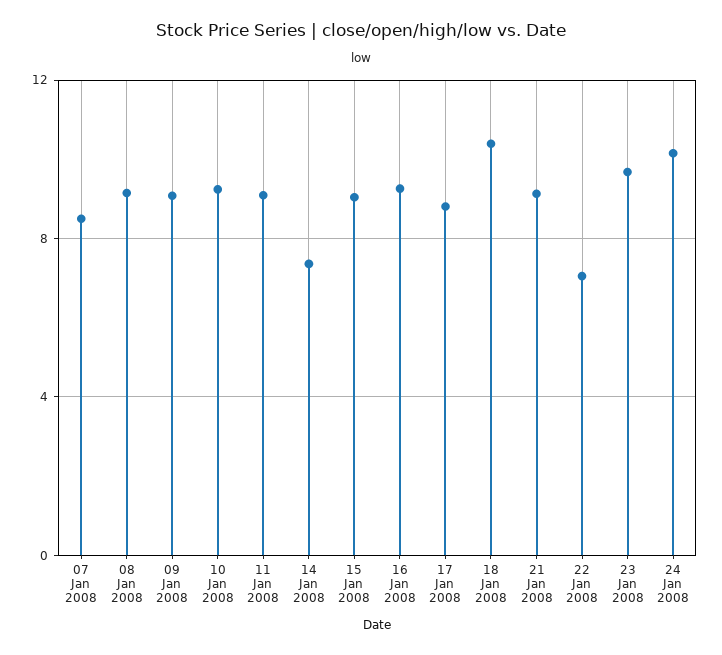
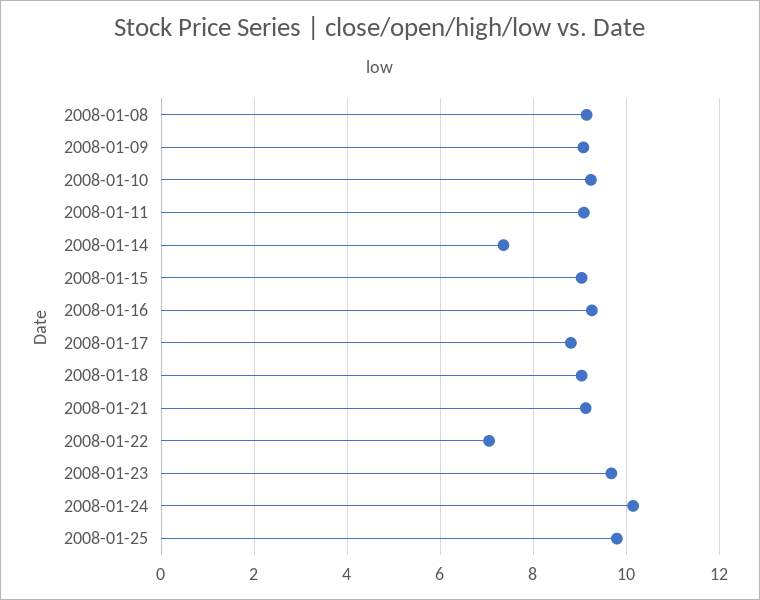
07 Jan 2008: 8.5 -> none
18 Jan 2008: 10.5 -> 9
2008-01-25: none -> 9.8

